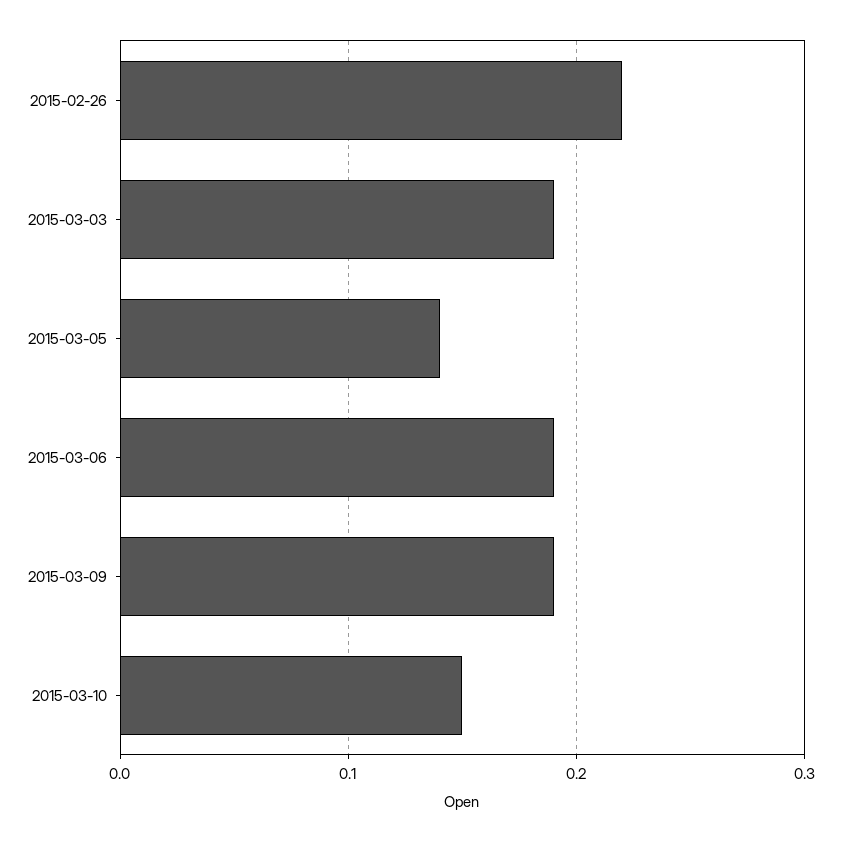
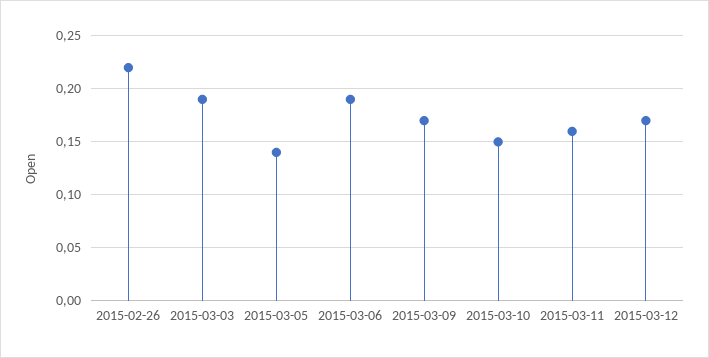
2015-03-09: 0.19 -> 0.17
2015-03-11: none -> 0.16
2015-03-12: none -> 0.17

